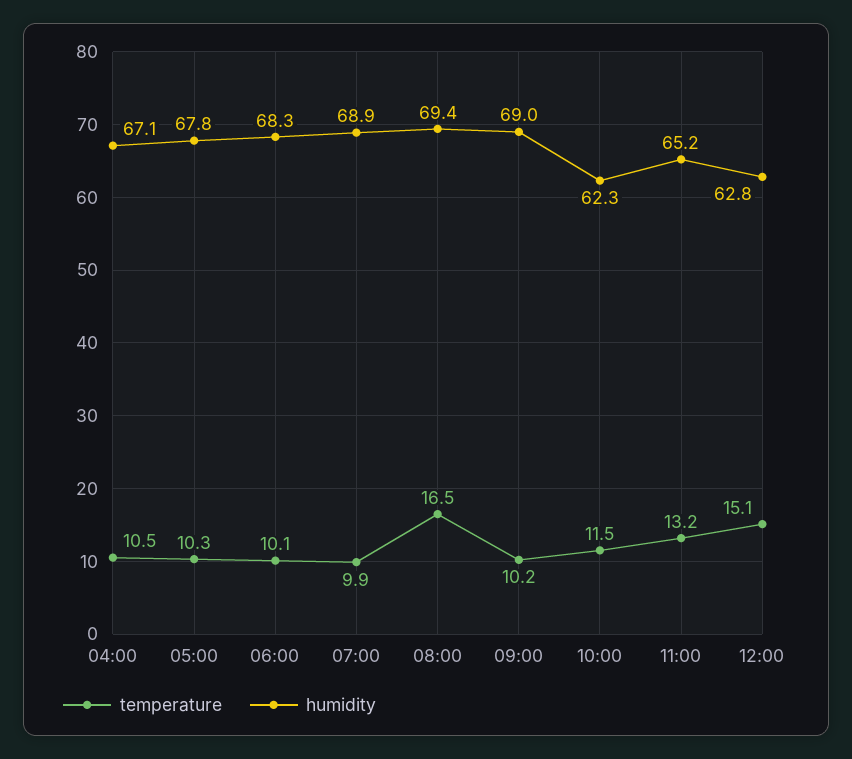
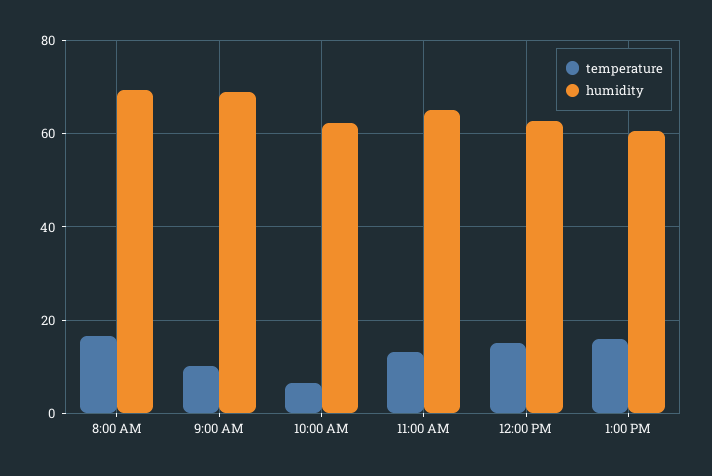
temperature, 04:00: 10.5 -> none
humidity, 04:00: 67.1 -> none
temperature, 05:00: 10.3 -> none
humidity, 05:00: 67.8 -> none
temperature, 06:00: 10.1 -> none
humidity, 06:00: 68.3 -> none
temperature, 07:00: 9.9 -> none
humidity, 07:00: 68.9 -> none
temperature, 10:00: 11.5 -> 6
temperature, 1:00 PM: none -> 16
humidity, 1:00 PM: none -> 60

